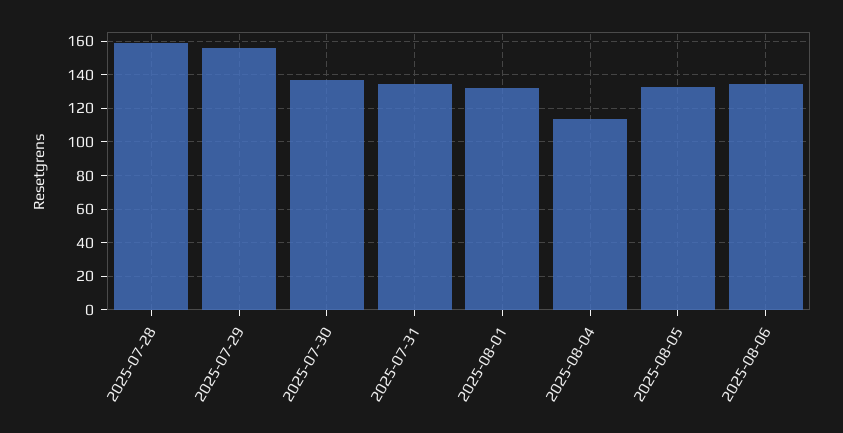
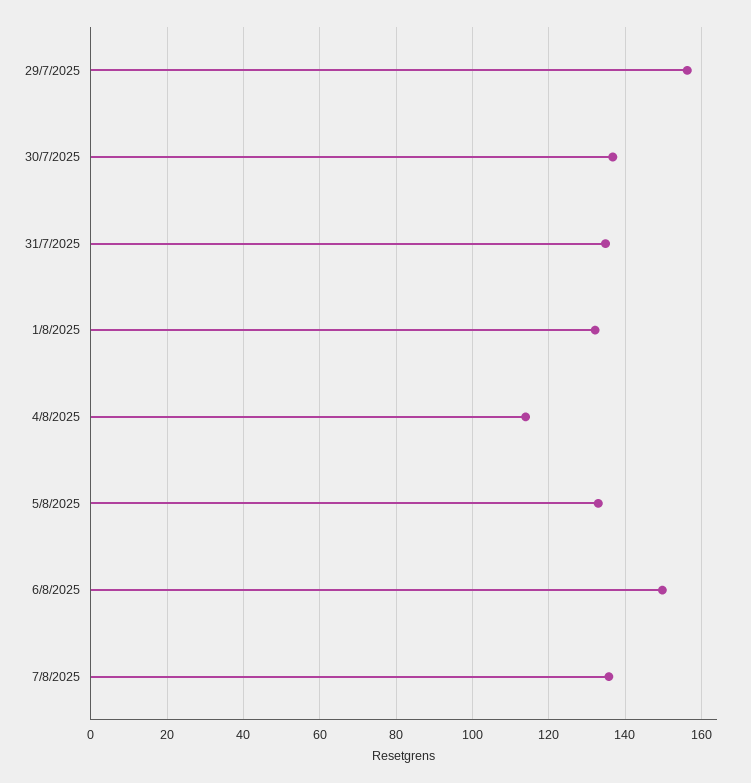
2025-07-28: 160 -> none
2025-08-06: 135 -> 150
7/8/2025: none -> 136

